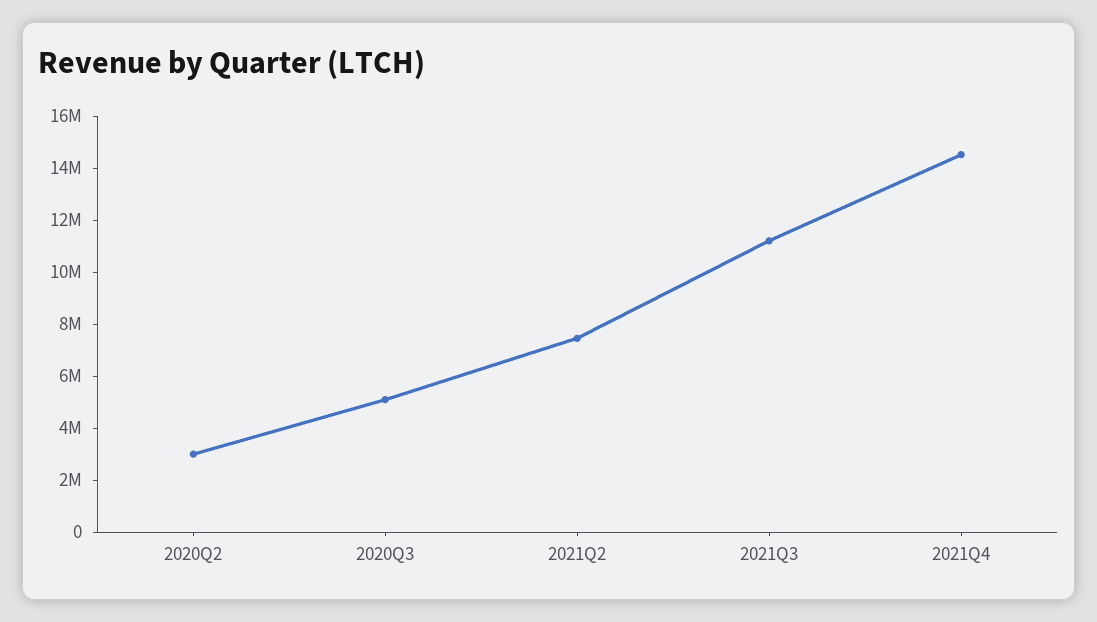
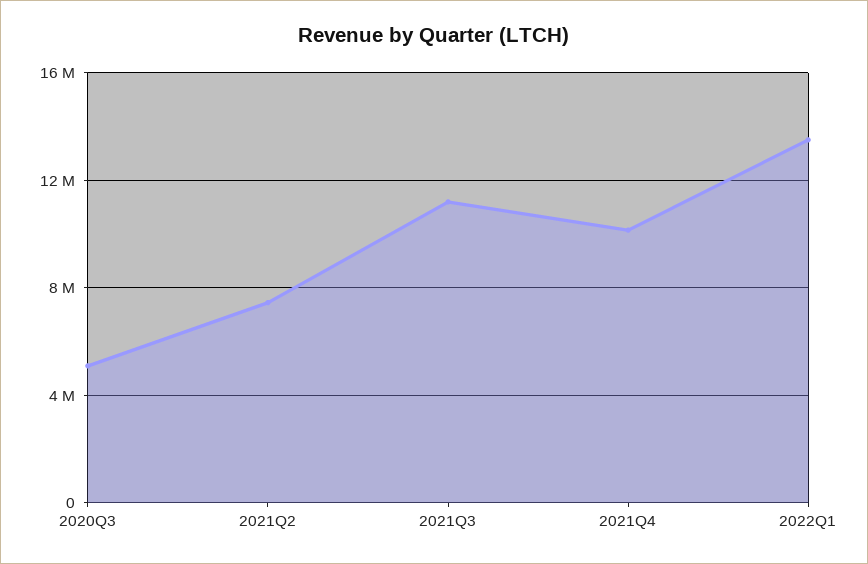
2020Q2: 3000000 -> none
2021Q4: 14500000 -> 10000000
2022Q1: none -> 13500000

